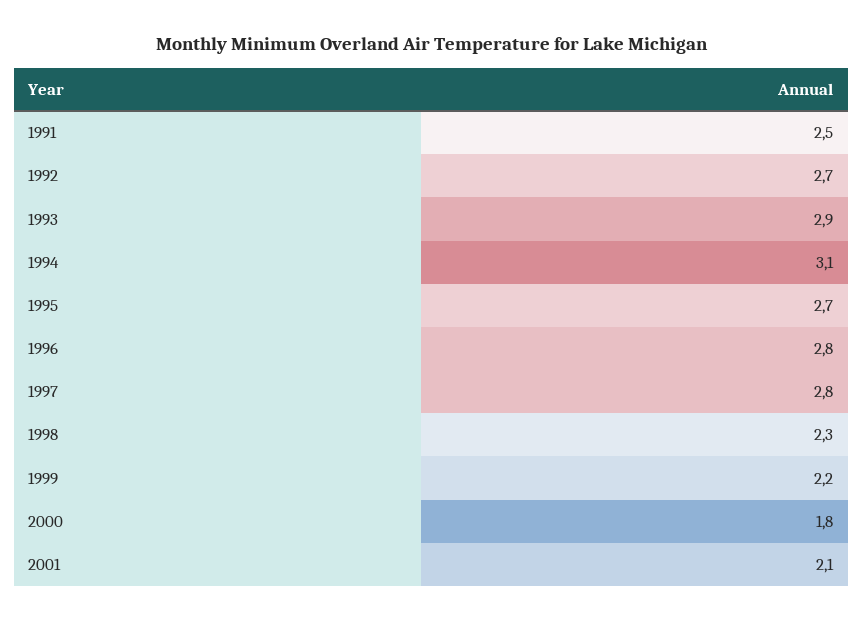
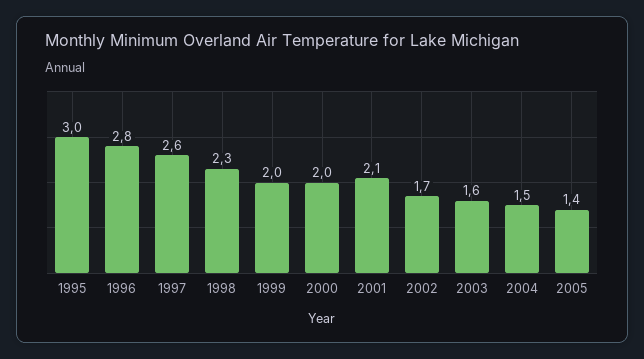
1991: 2.5 -> none
1992: 2.7 -> none
1993: 2.9 -> none
1994: 3.1 -> none
1995: 2.7 -> 3
1997: 2.8 -> 2.6
1999: 2.2 -> 2
2000: 1.8 -> 2
2002: none -> 1.7
2003: none -> 1.6
2004: none -> 1.5
2005: none -> 1.4

